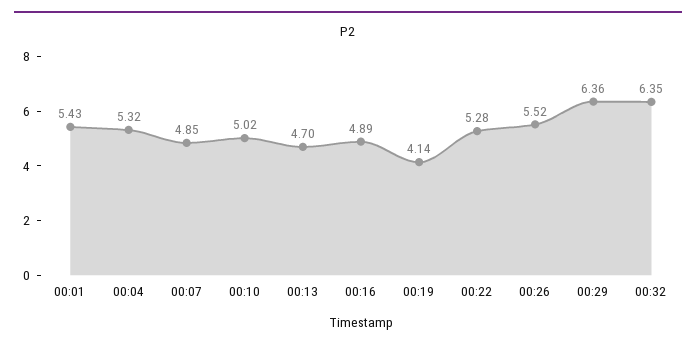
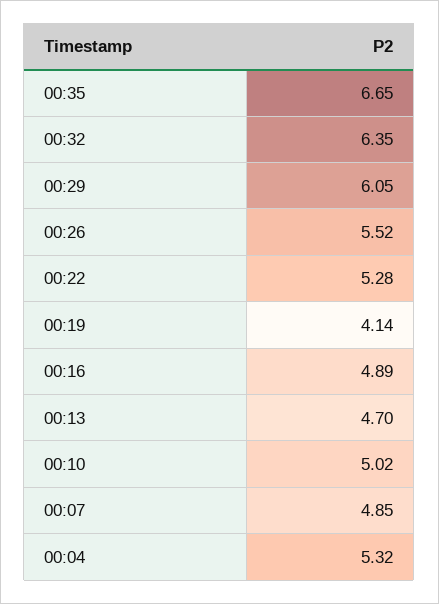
00:01: 5.43 -> none
00:29: 6.36 -> 6.05
00:35: none -> 6.65

